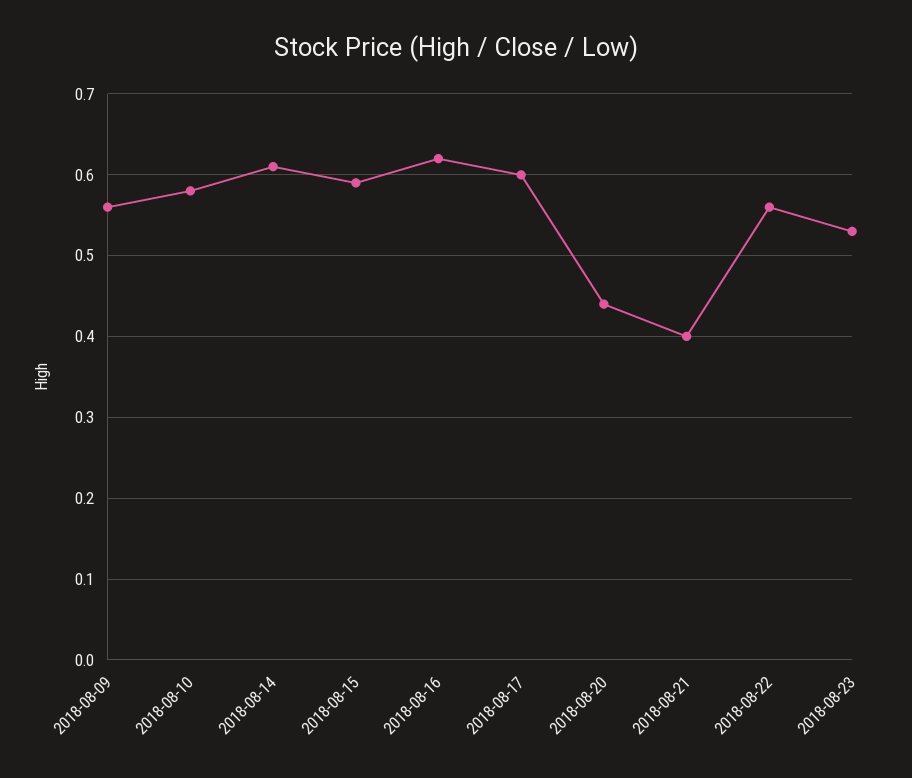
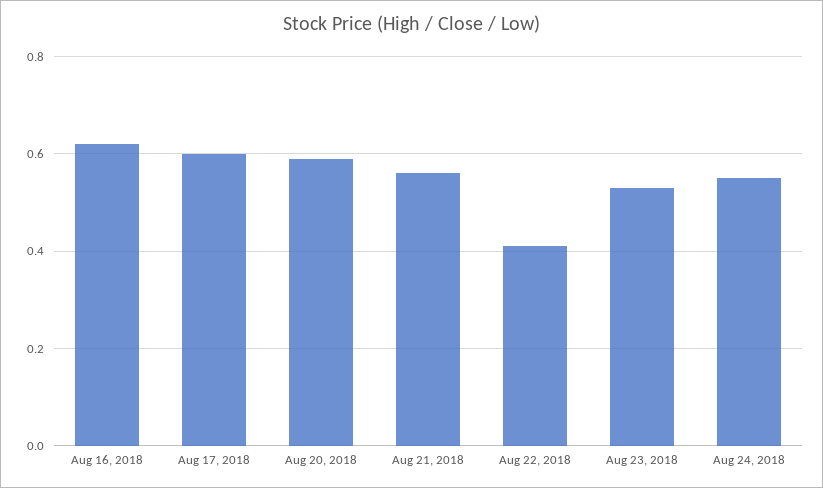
2018-08-09: 0.56 -> none
2018-08-10: 0.58 -> none
2018-08-14: 0.61 -> none
2018-08-15: 0.59 -> none
2018-08-20: 0.44 -> 0.6
2018-08-21: 0.4 -> 0.55
2018-08-22: 0.56 -> 0.4
Aug 24, 2018: none -> 0.55

